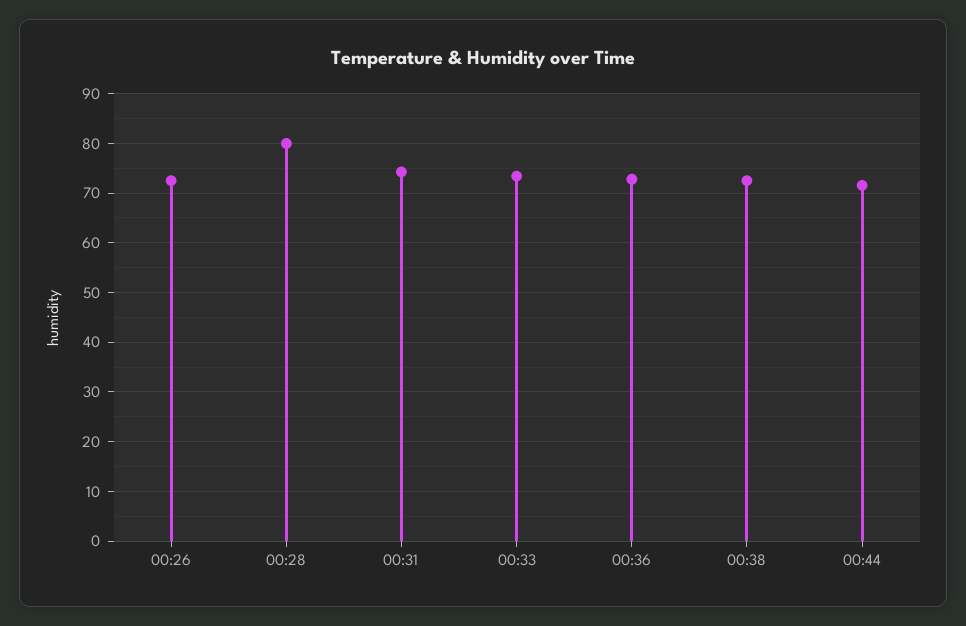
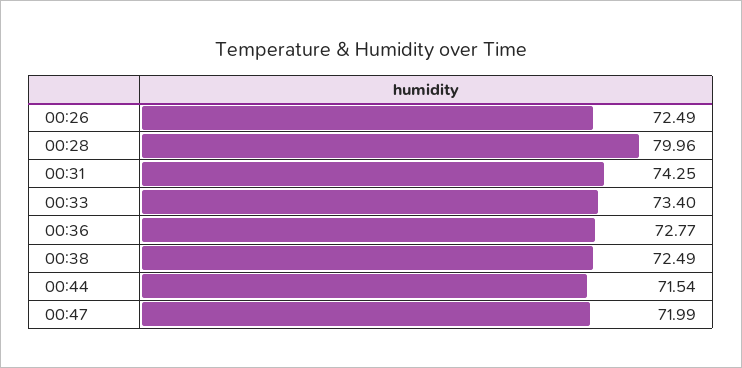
00:47: none -> 71.99

